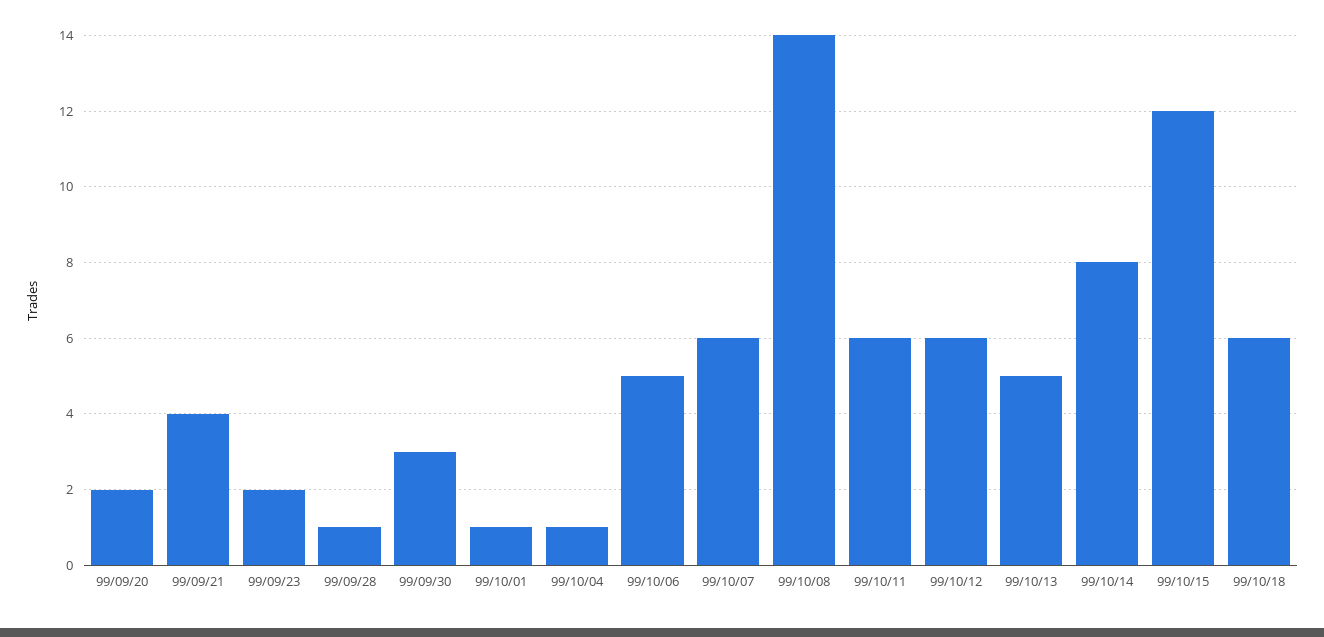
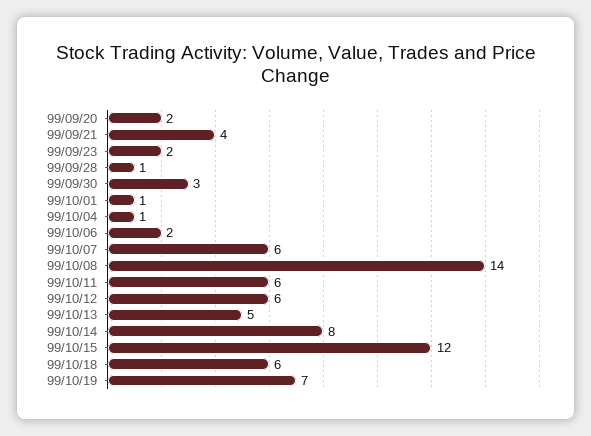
99/10/06: 5 -> 2
99/10/19: none -> 7

